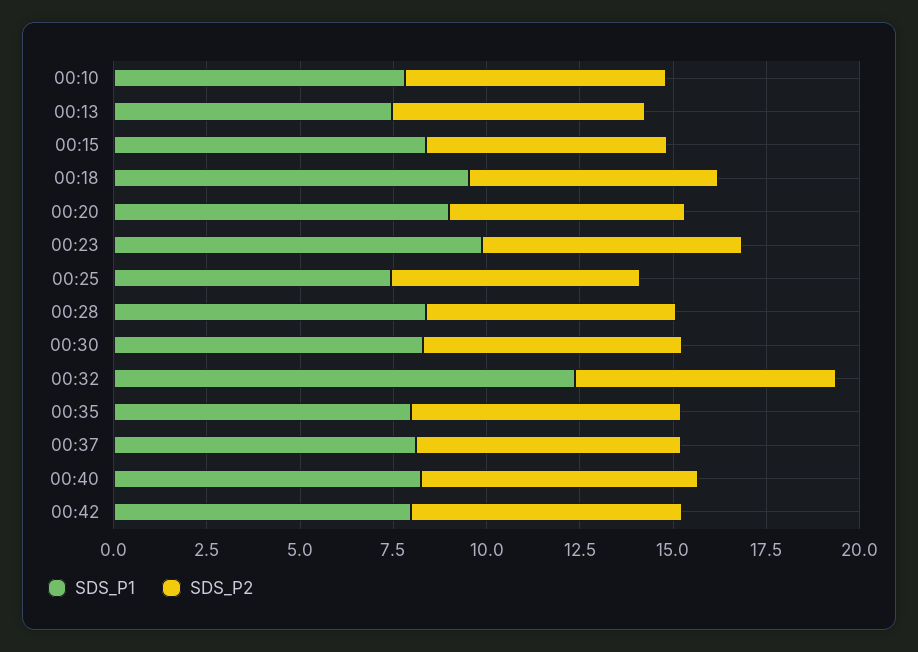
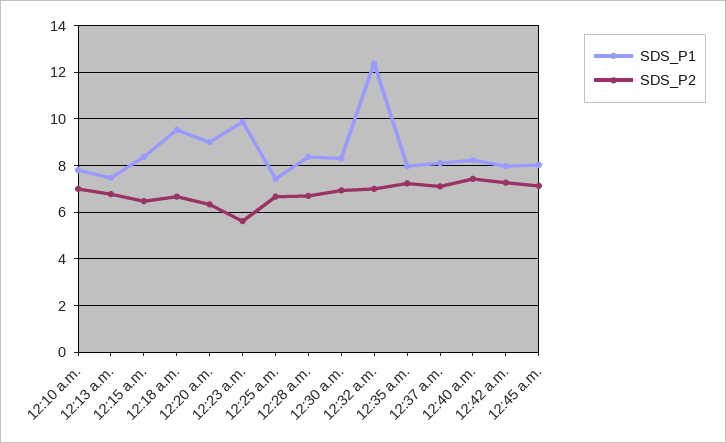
SDS_P2, 00:23: 7 -> 5.5
SDS_P1, 12:45 a.m.: none -> 8
SDS_P2, 12:45 a.m.: none -> 7

